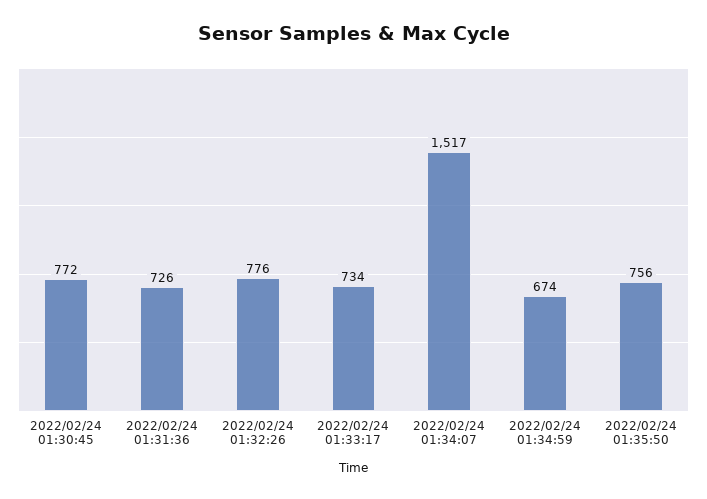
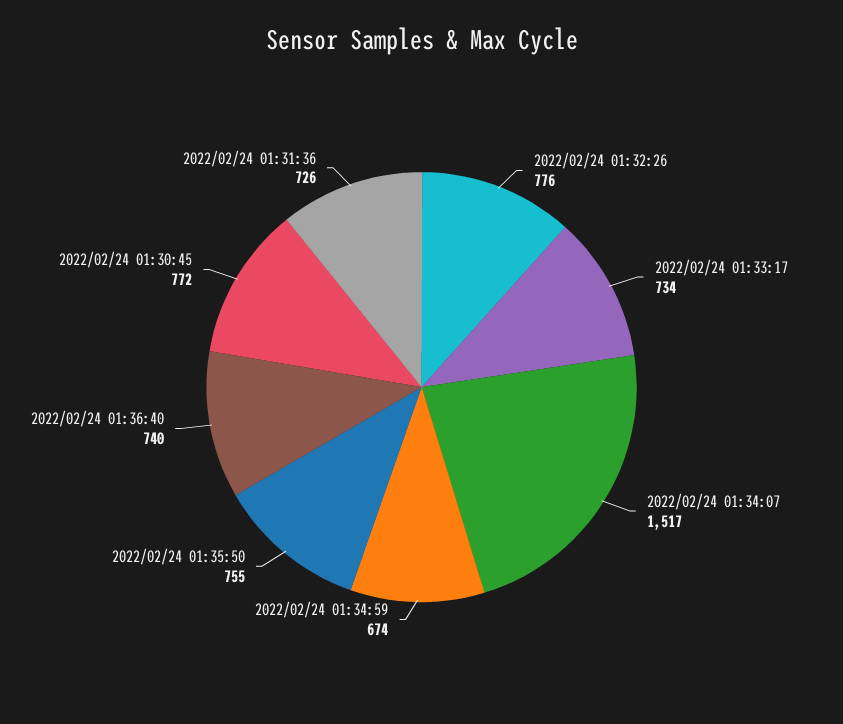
2022/02/24 01:35:50: 756 -> 755
2022/02/24 01:36:40: none -> 740

